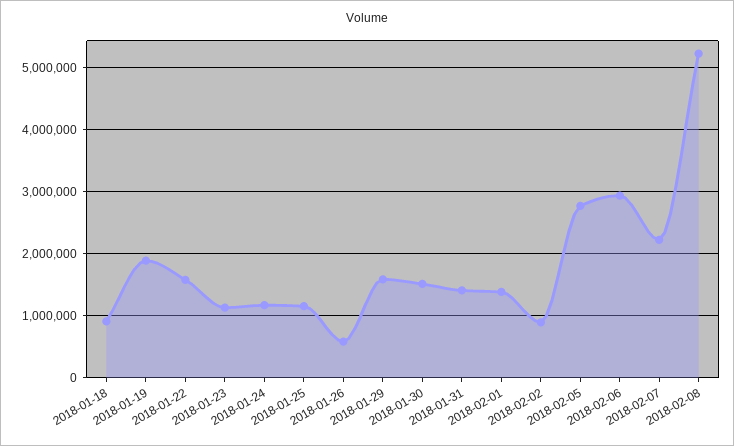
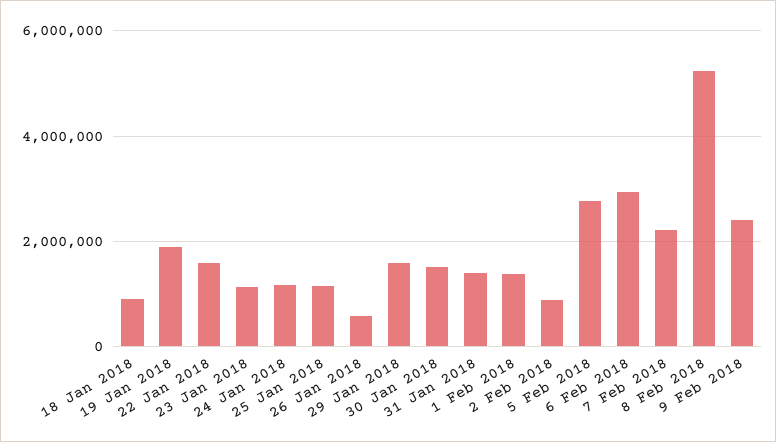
9 Feb 2018: none -> 2400000

